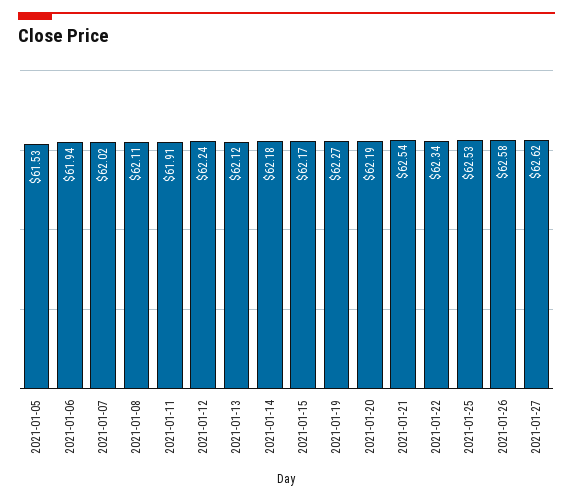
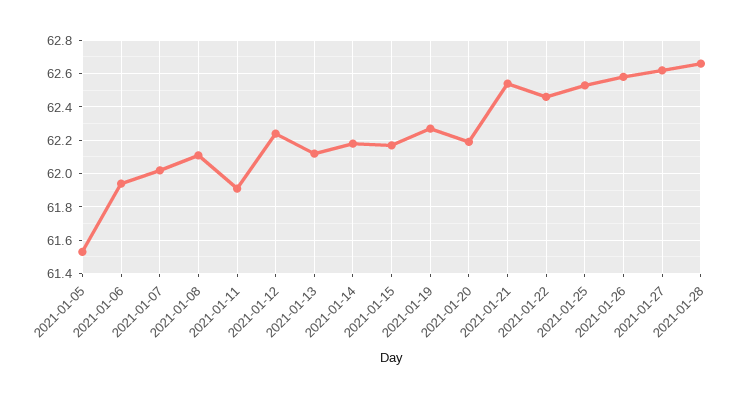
2021-01-22: 62.34 -> 62.45
2021-01-28: none -> 62.65

